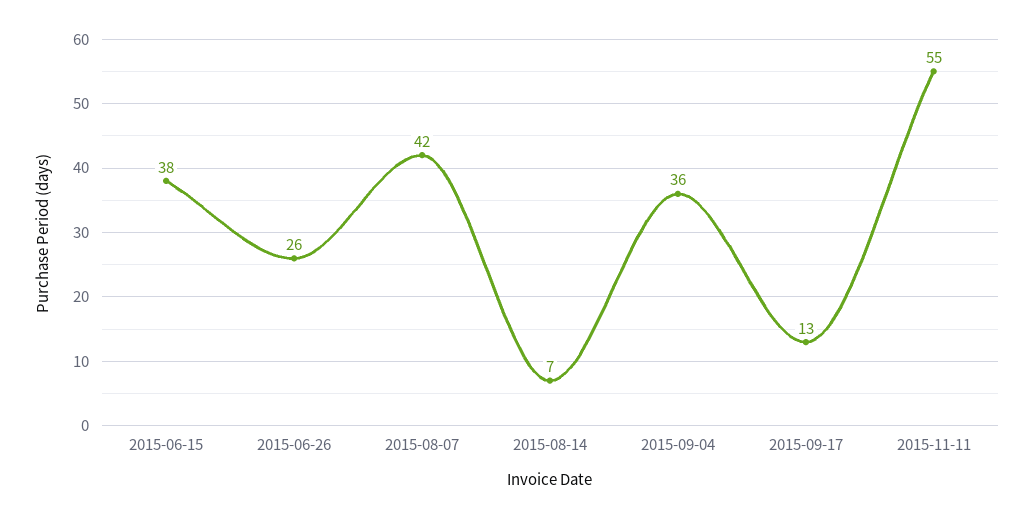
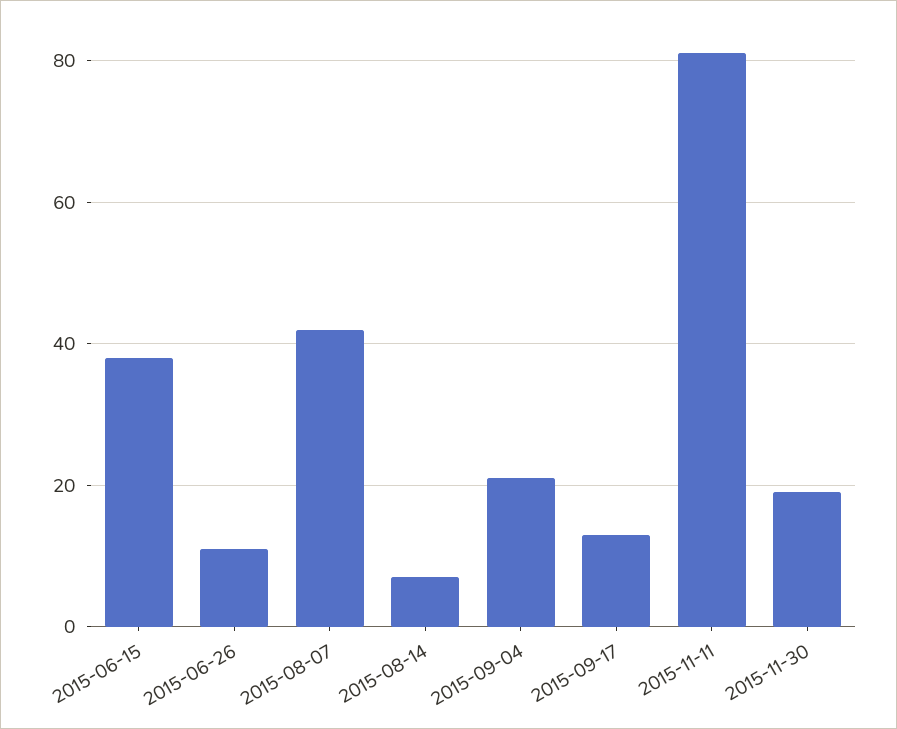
2015-06-26: 26 -> 10
2015-09-04: 36 -> 20
2015-11-11: 55 -> 80
2015-11-30: none -> 20

